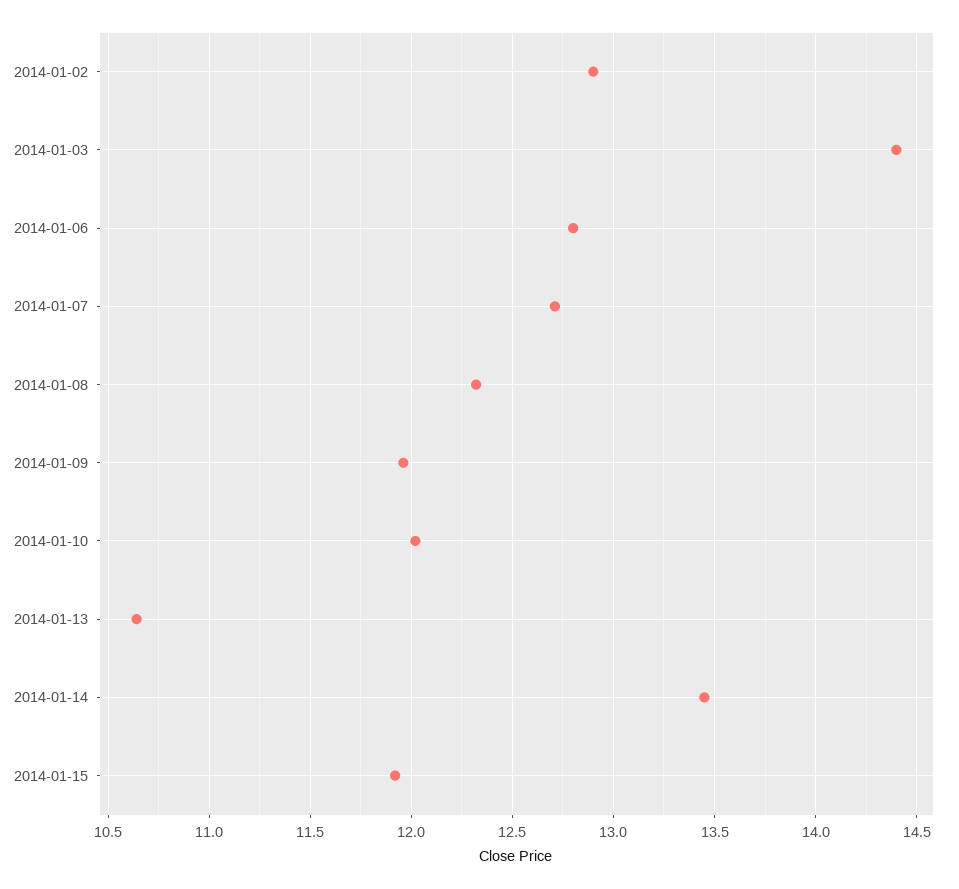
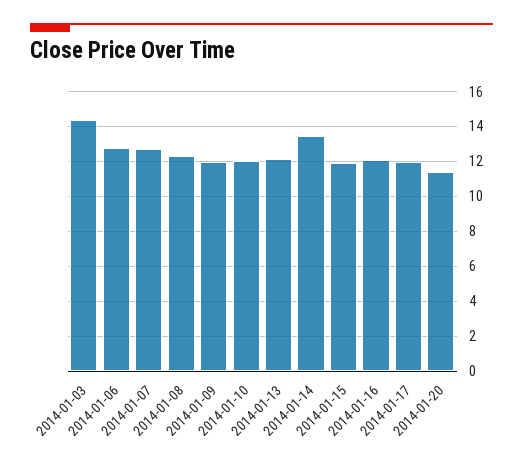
2014-01-02: 12.9 -> none
2014-01-13: 10.65 -> 12
2014-01-16: none -> 12
2014-01-17: none -> 12
2014-01-20: none -> 11.5

